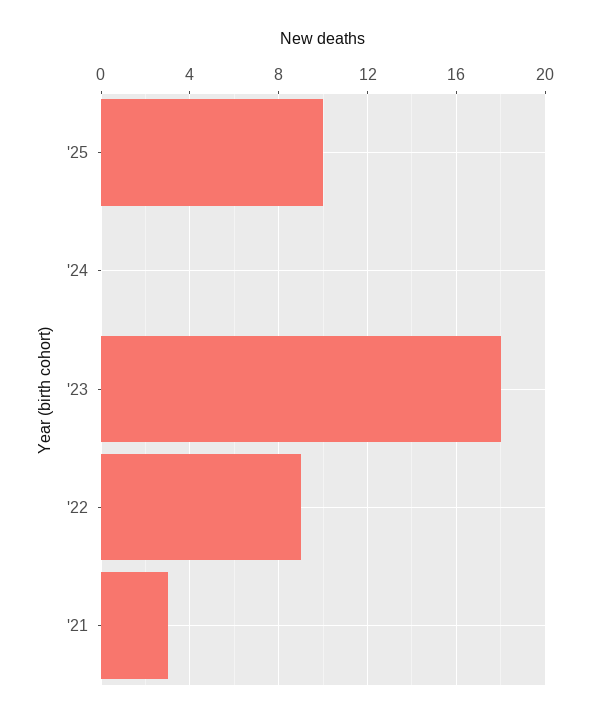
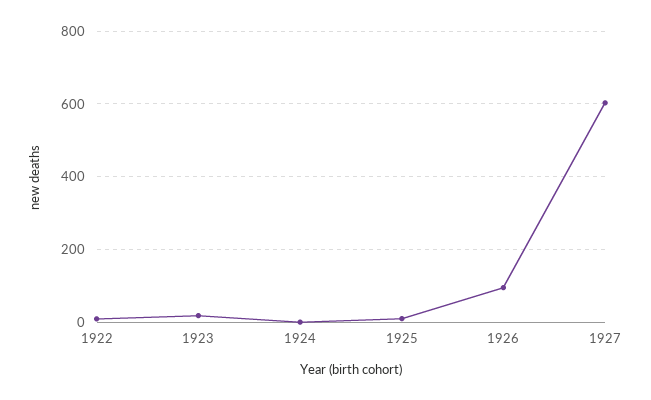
'21: 3 -> none
1926: none -> 100
1927: none -> 600

